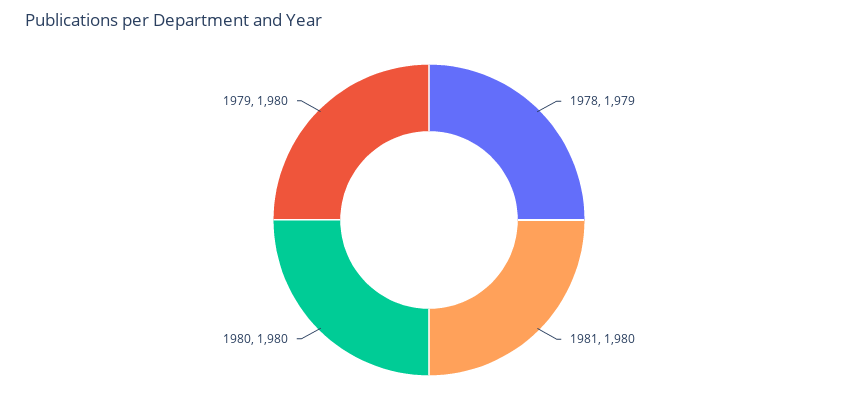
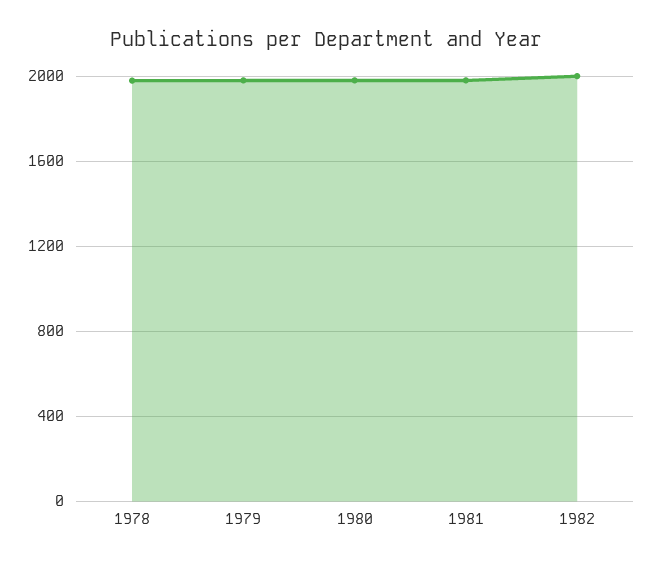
1982: none -> 2000

